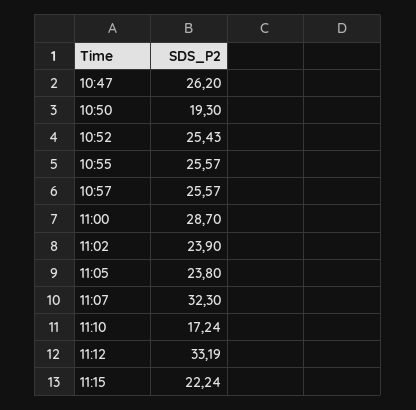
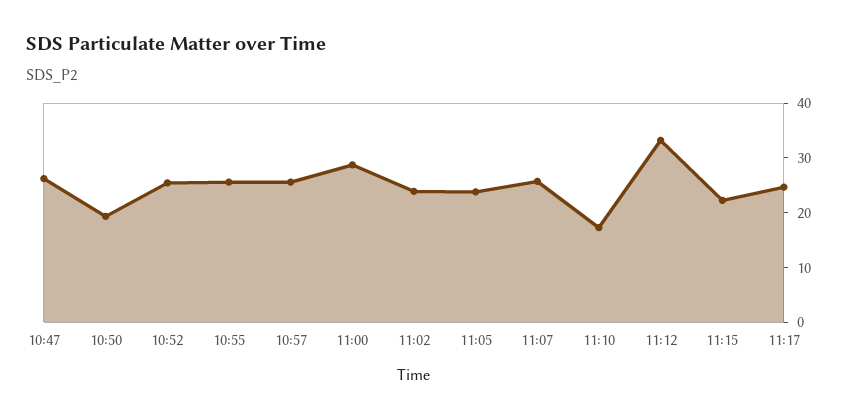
11:07: 32.3 -> 26
11:17: none -> 24

